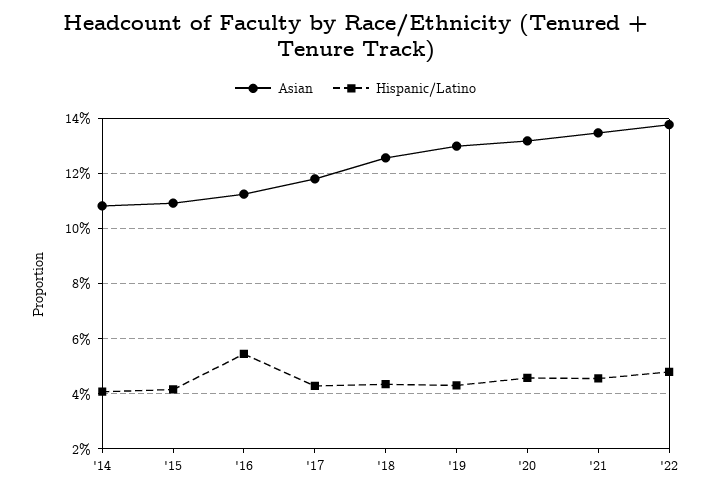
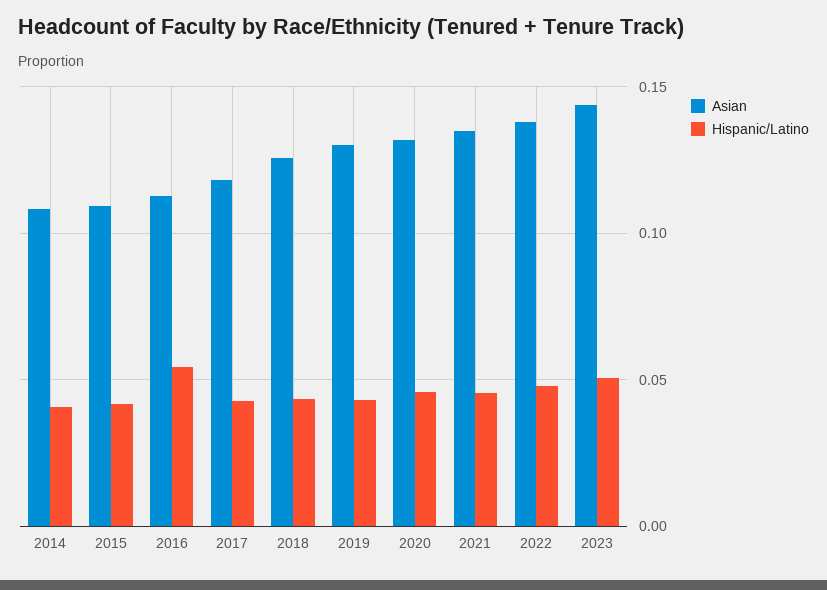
Asian, 2023: none -> 0.145
Hispanic/Latino, 2023: none -> 0.05

